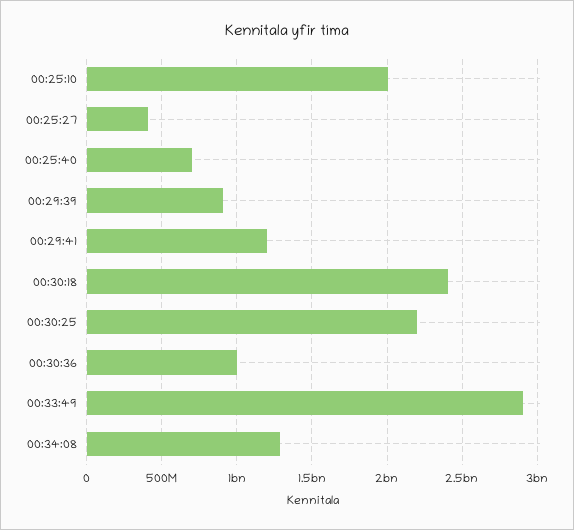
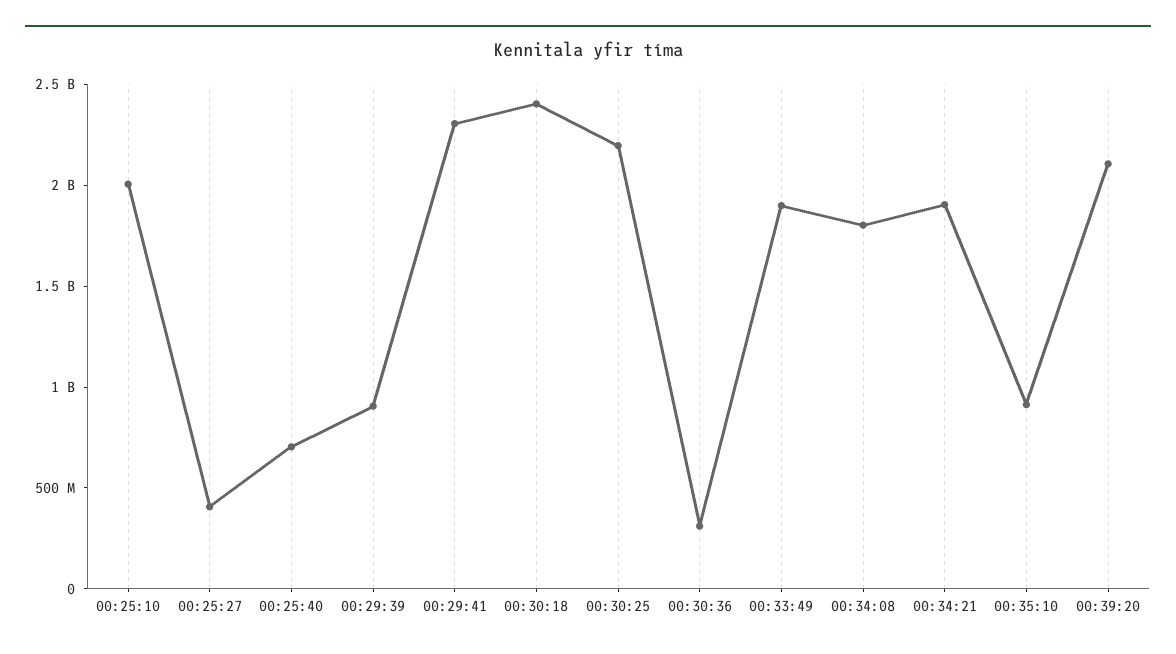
00:29:41: 1200000000 -> 2300000000
00:30:36: 1000000000 -> 300000000
00:33:49: 2900000000 -> 1900000000
00:34:08: 1300000000 -> 1800000000
00:34:21: none -> 1900000000
00:35:10: none -> 900000000
00:39:20: none -> 2100000000

